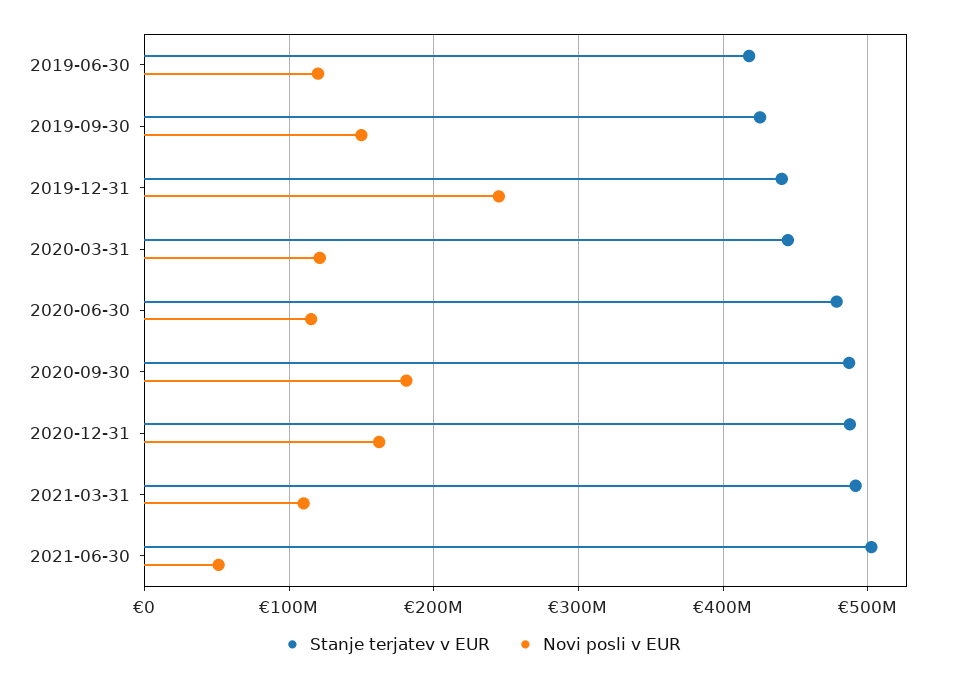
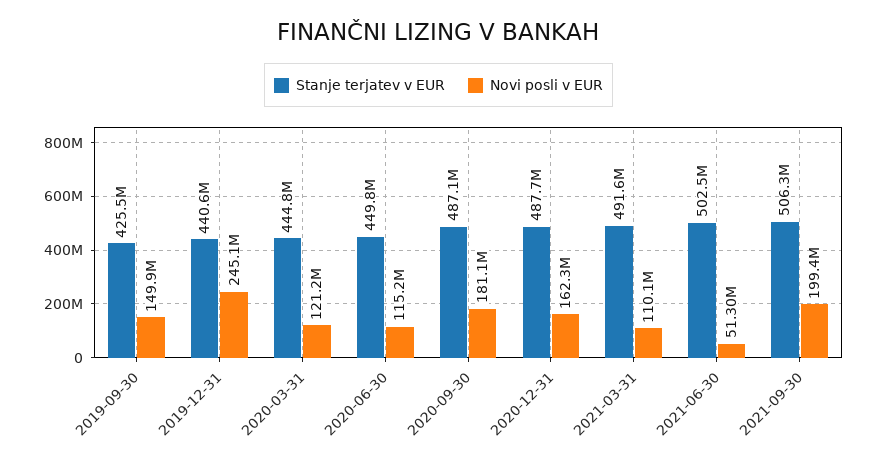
Stanje terjatev v EUR, 2019-06-30: 420000000 -> none
Novi posli v EUR, 2019-06-30: 120000000 -> none
Stanje terjatev v EUR, 2020-06-30: 480000000 -> 449800000
Stanje terjatev v EUR, 2021-09-30: none -> 506300000
Novi posli v EUR, 2021-09-30: none -> 199400000

